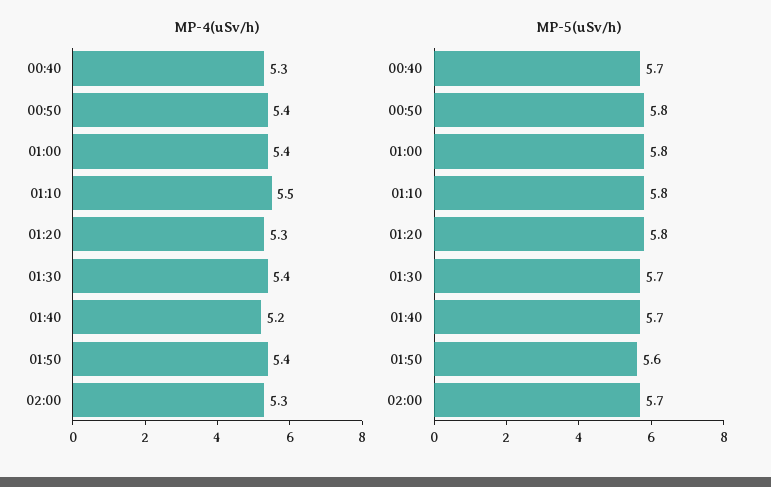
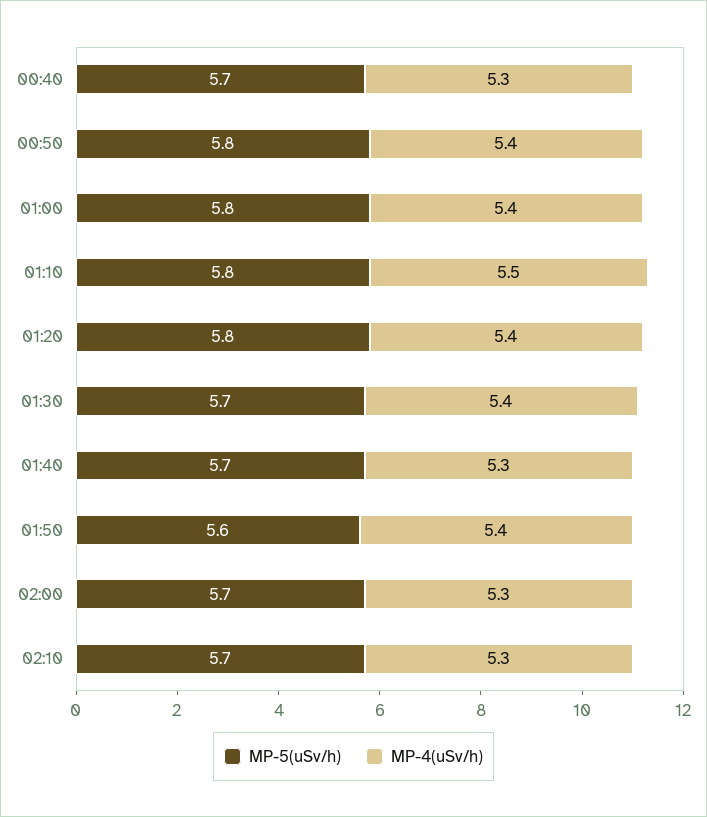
MP-4(uSv/h), 01:20: 5.3 -> 5.4
MP-4(uSv/h), 01:40: 5.2 -> 5.3
MP-5(uSv/h), 02:10: none -> 5.7
MP-4(uSv/h), 02:10: none -> 5.3

